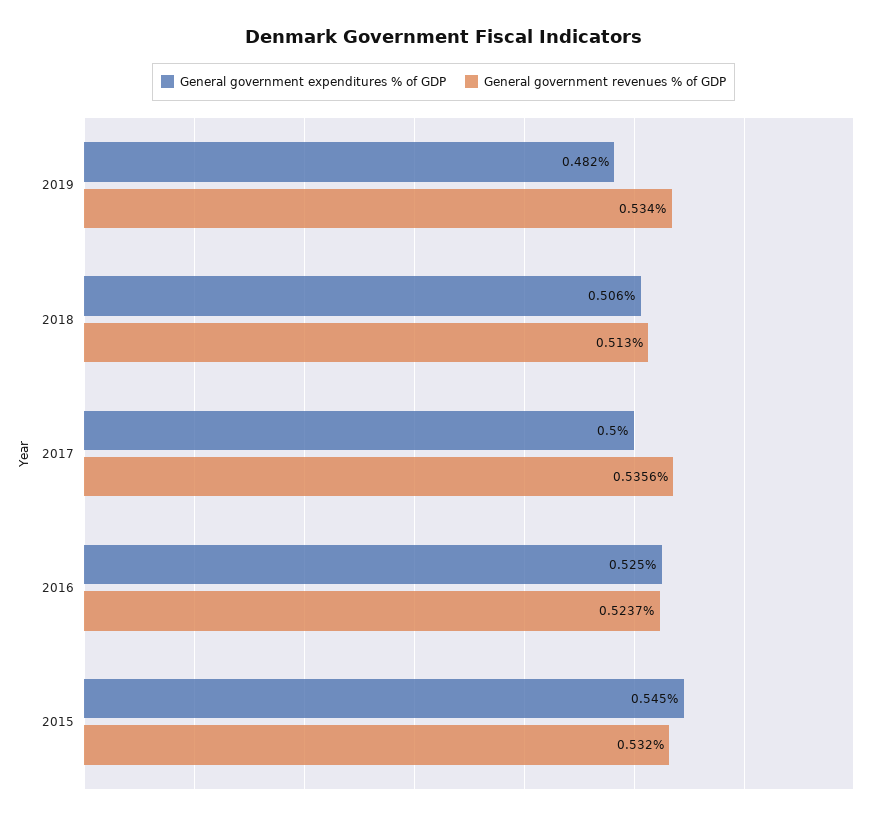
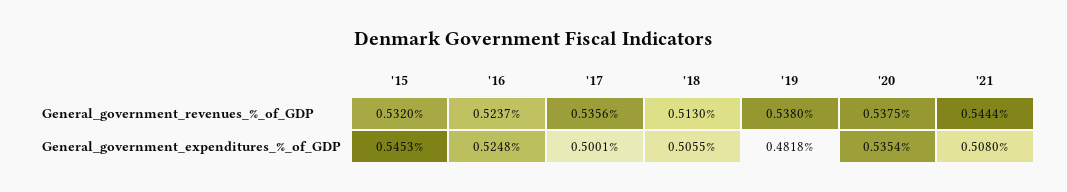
General government revenues % of GDP, 2019: 0.534 -> 0.538
General government revenues % of GDP, '20: none -> 0.5375
General government revenues % of GDP, '21: none -> 0.5444
General government expenditures % of GDP, '20: none -> 0.5354
General government expenditures % of GDP, '21: none -> 0.508

